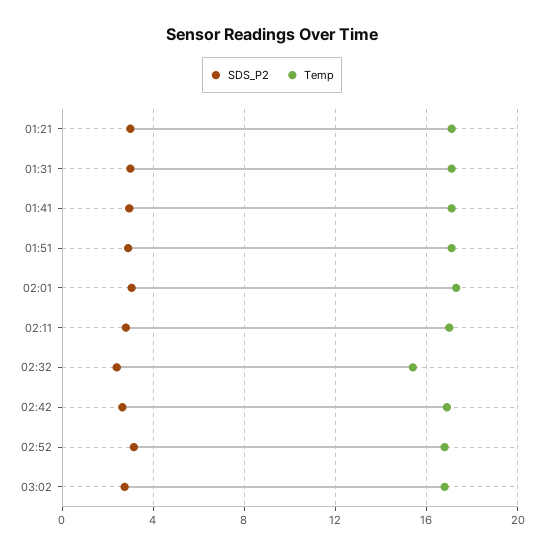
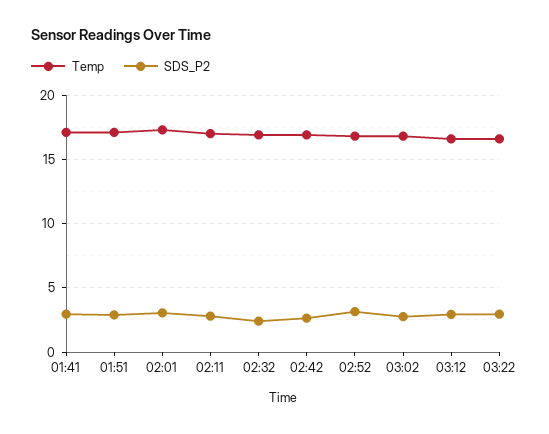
SDS_P2, 01:21: 3 -> none
Temp, 01:21: 17 -> none
SDS_P2, 01:31: 3 -> none
Temp, 01:31: 17 -> none
Temp, 02:32: 15.5 -> 17
Temp, 03:12: none -> 16.5
SDS_P2, 03:12: none -> 3
Temp, 03:22: none -> 16.5
SDS_P2, 03:22: none -> 3

